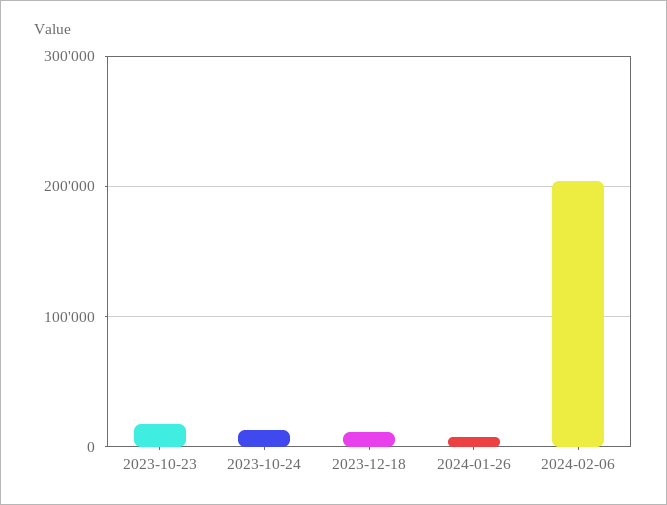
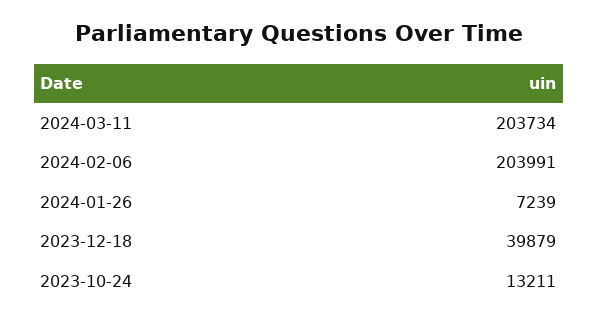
2023-10-23: 20000 -> none
2023-12-18: 10000 -> 39879
2024-03-11: none -> 203734

